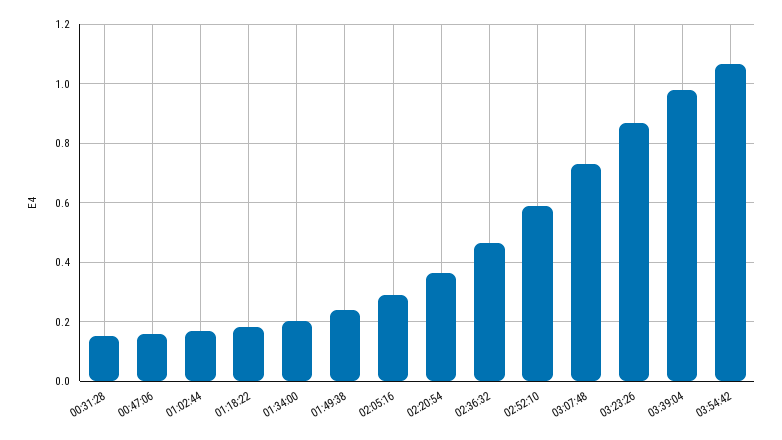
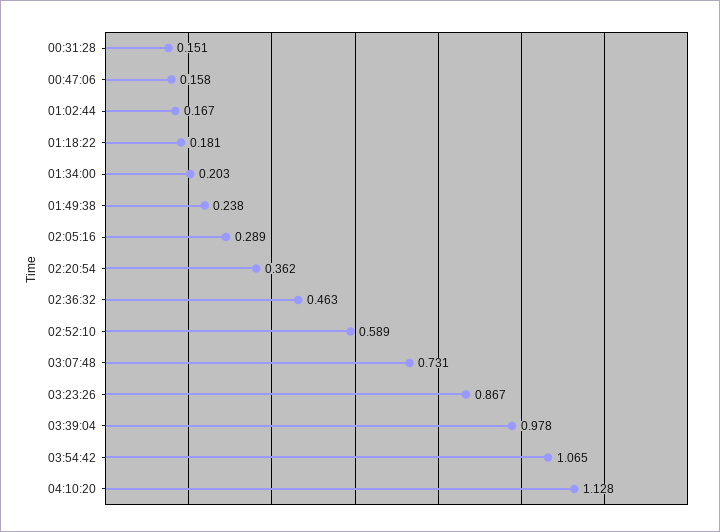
04:10:20: none -> 1.128

